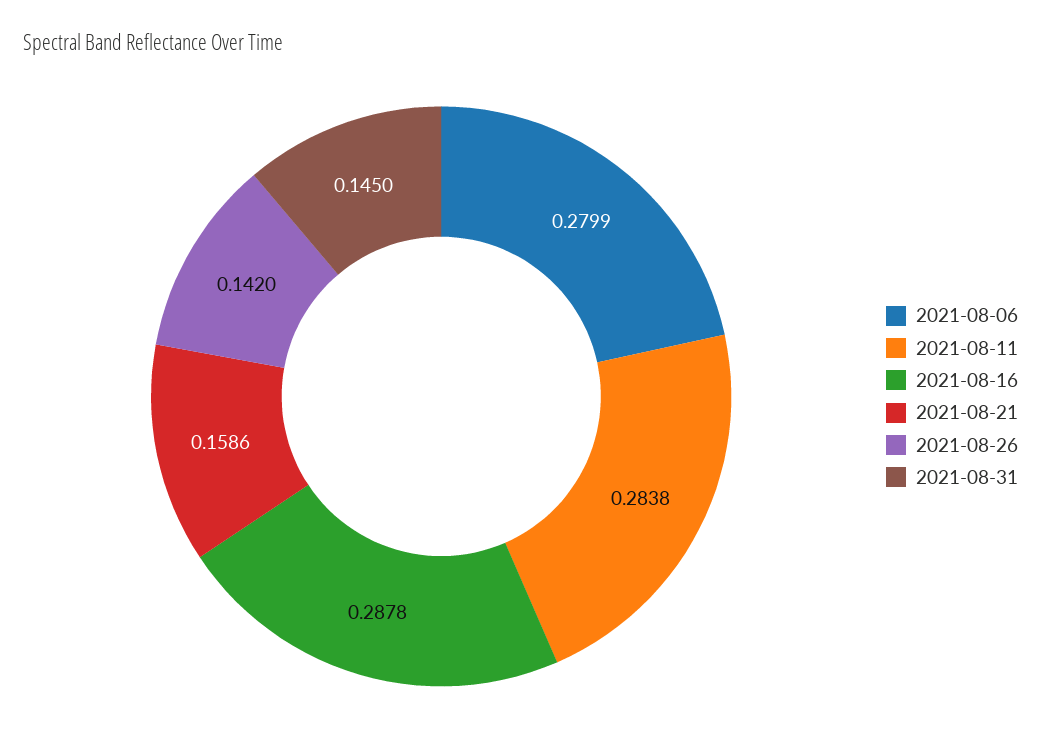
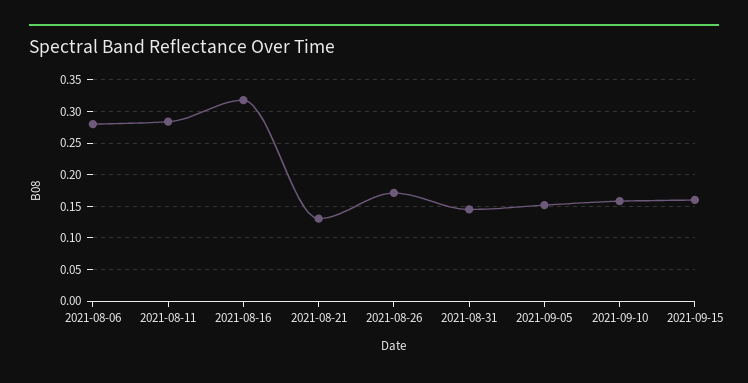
2021-08-16: 0.2878 -> 0.32
2021-08-21: 0.1586 -> 0.13
2021-08-26: 0.142 -> 0.17
2021-09-05: none -> 0.15
2021-09-10: none -> 0.16
2021-09-15: none -> 0.16

